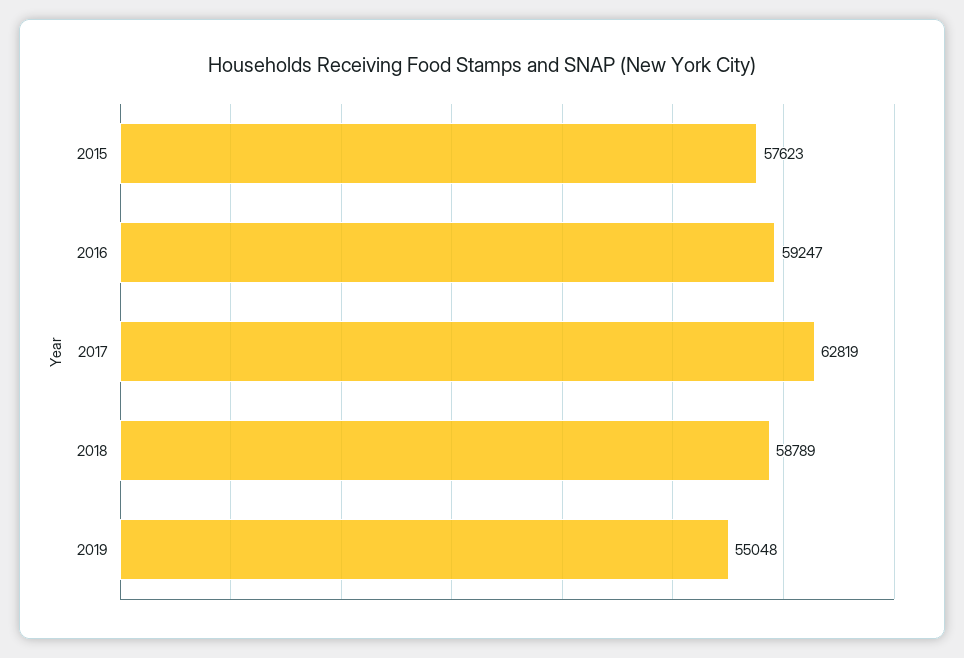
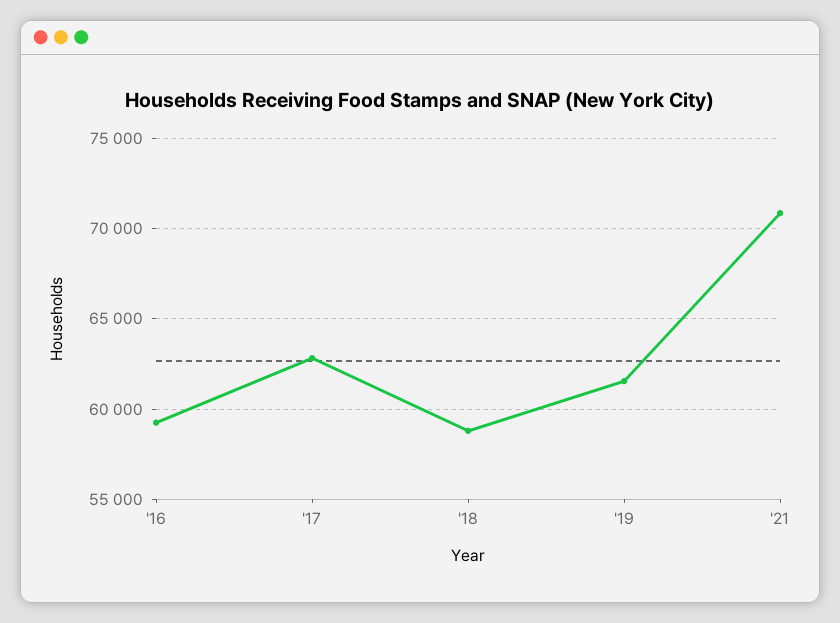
2015: 57623 -> none
2019: 55048 -> 61500
'21: none -> 71000

